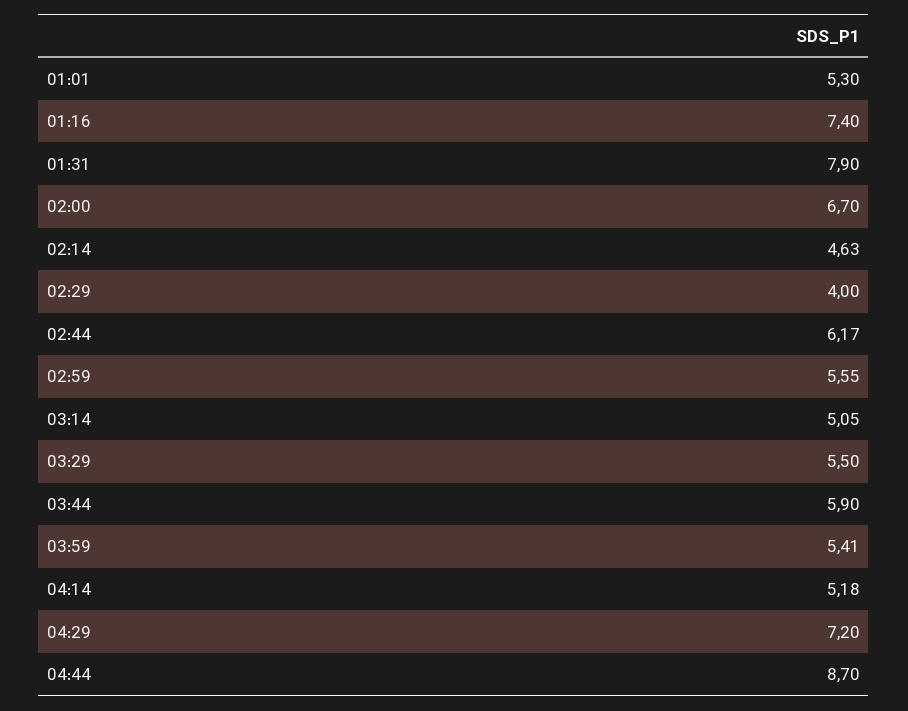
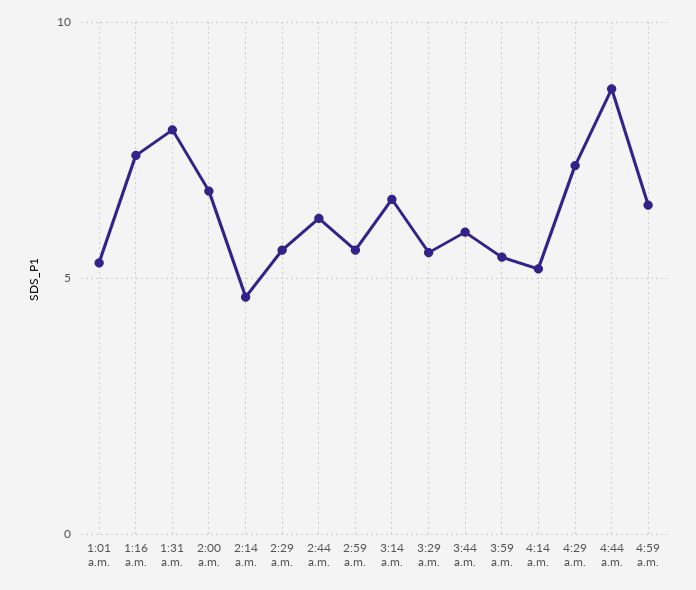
02:29: 4 -> 5.5
03:14: 5.05 -> 6.5
4:59 a.m.: none -> 6.5

